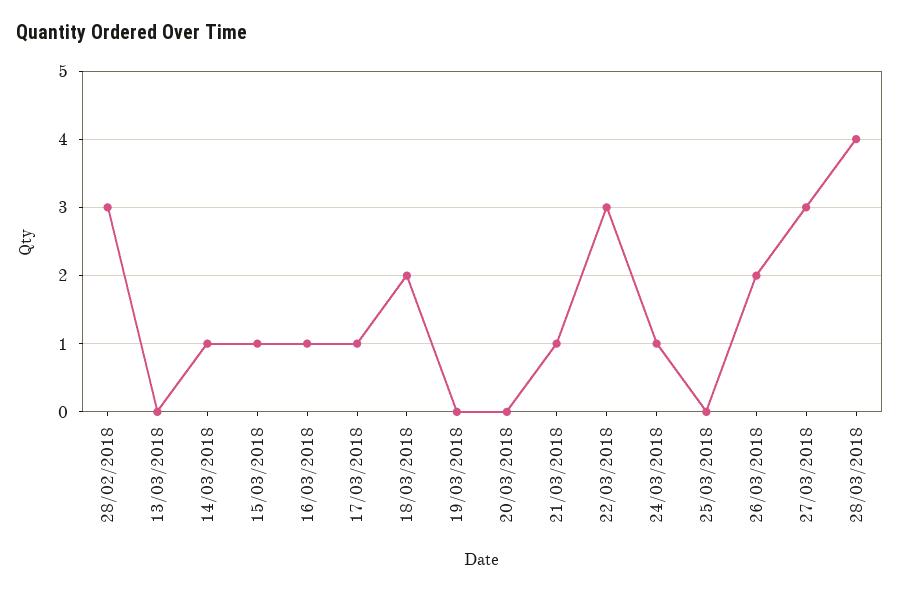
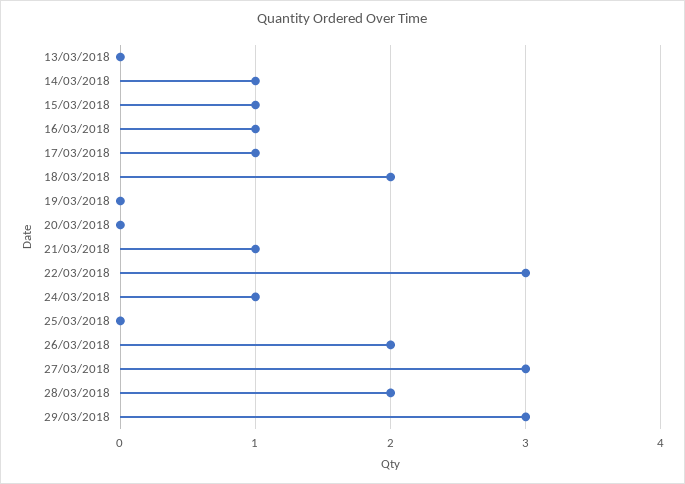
28/02/2018: 3 -> none
28/03/2018: 4 -> 2
29/03/2018: none -> 3

